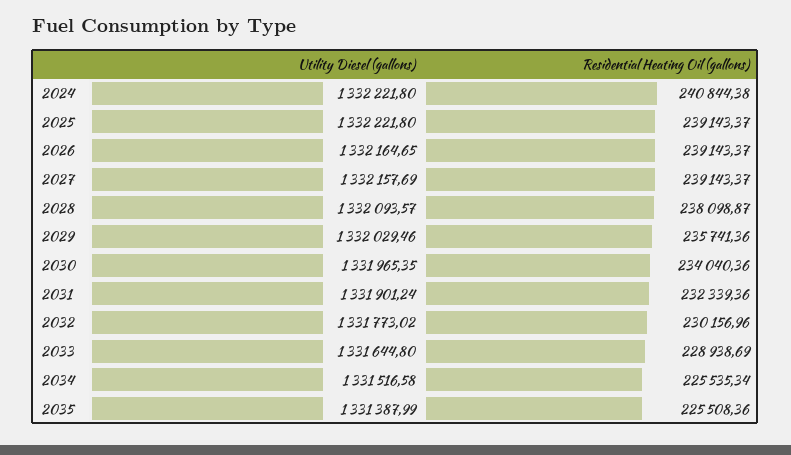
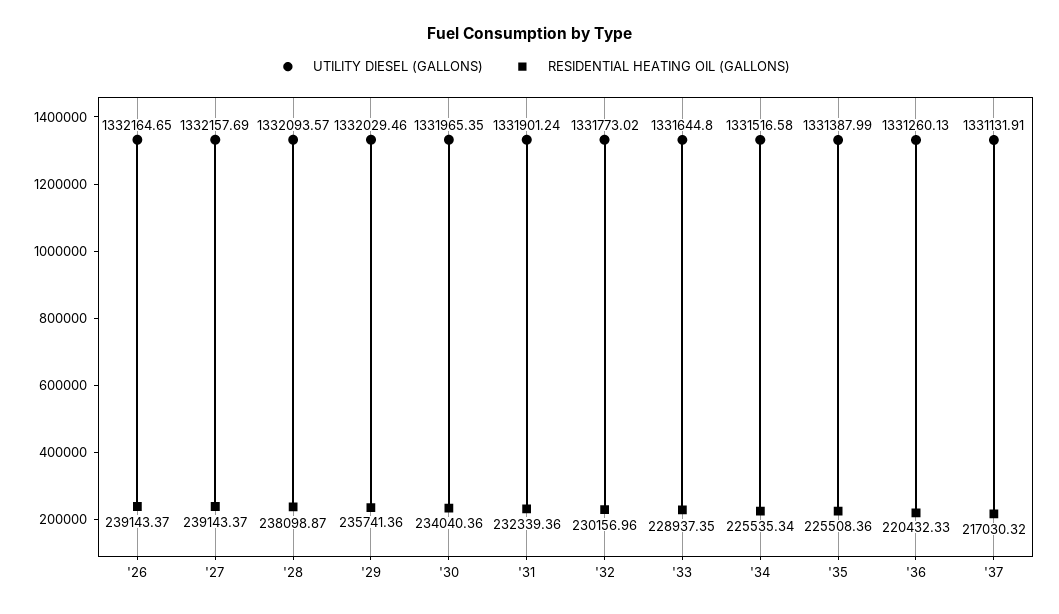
Utility Diesel (gallons), 2024: 1332221.8 -> none
Residential Heating Oil (gallons), 2024: 240844.38 -> none
Utility Diesel (gallons), 2025: 1332221.8 -> none
Residential Heating Oil (gallons), 2025: 239143.37 -> none
Residential Heating Oil (gallons), 2033: 228938.69 -> 228937.35
Utility Diesel (gallons), '36: none -> 1331260.13
Residential Heating Oil (gallons), '36: none -> 220432.33
Utility Diesel (gallons), '37: none -> 1331131.91
Residential Heating Oil (gallons), '37: none -> 217030.32

